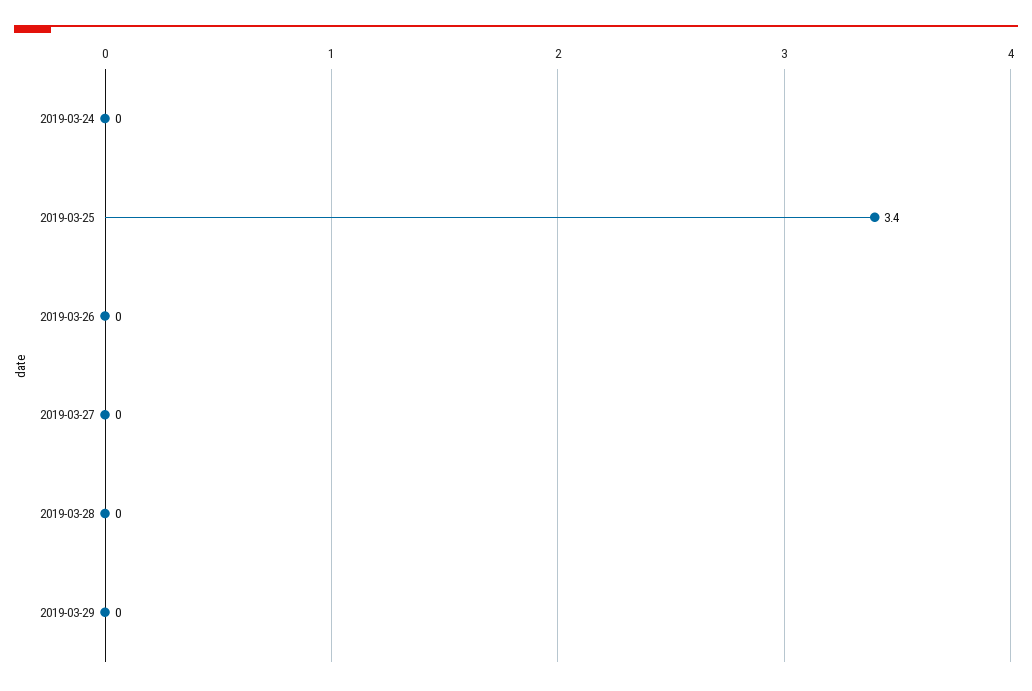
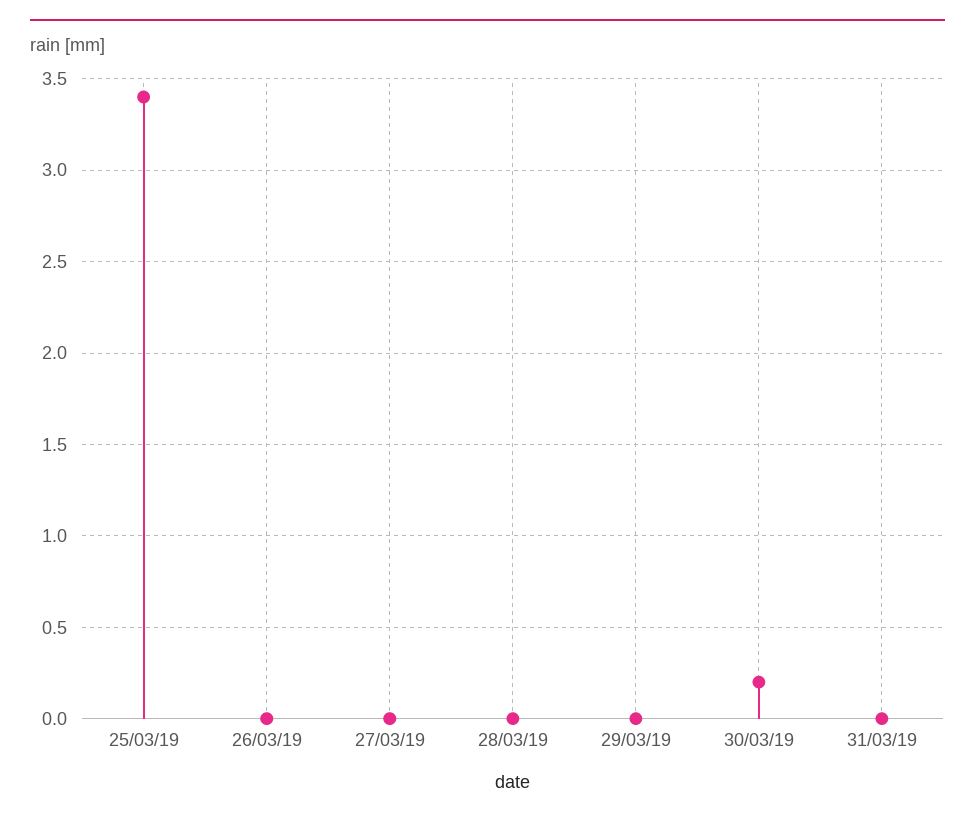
2019-03-24: 0 -> none
30/03/19: none -> 0.2
31/03/19: none -> 0

